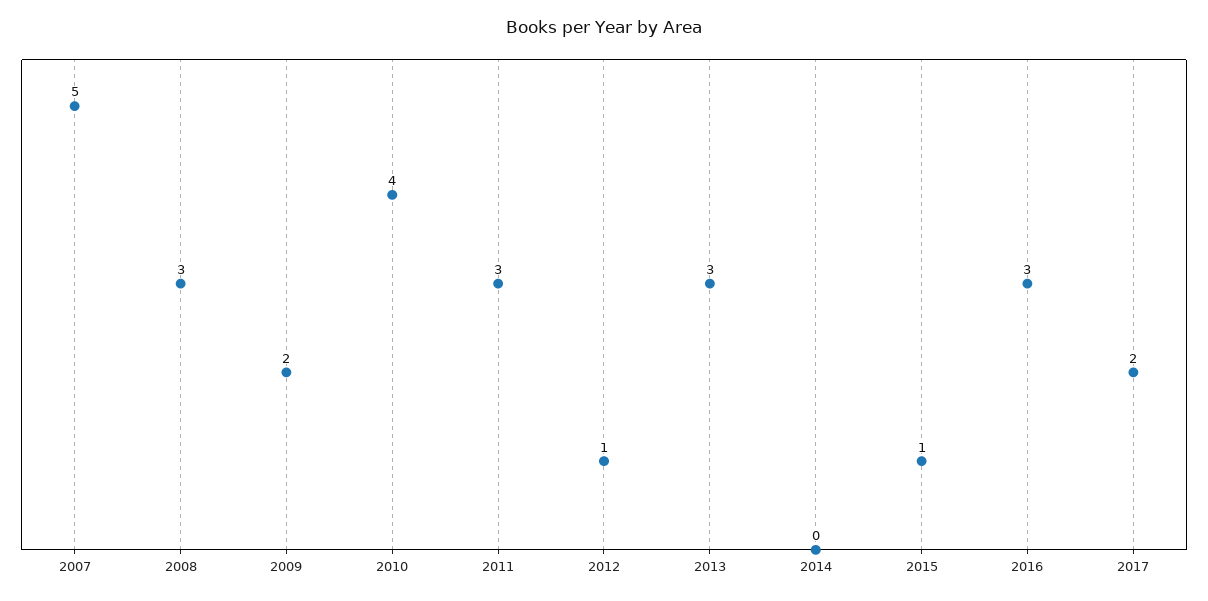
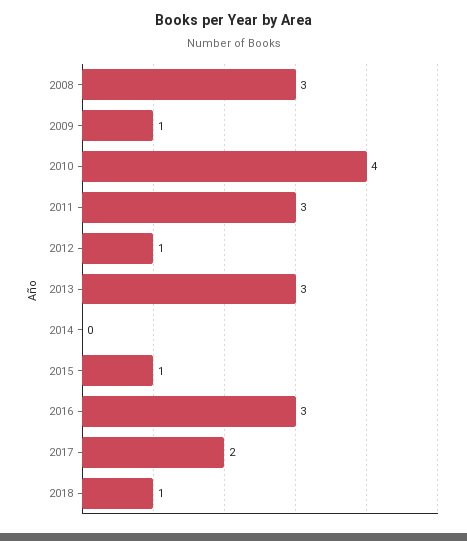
2007: 5 -> none
2009: 2 -> 1
2018: none -> 1

